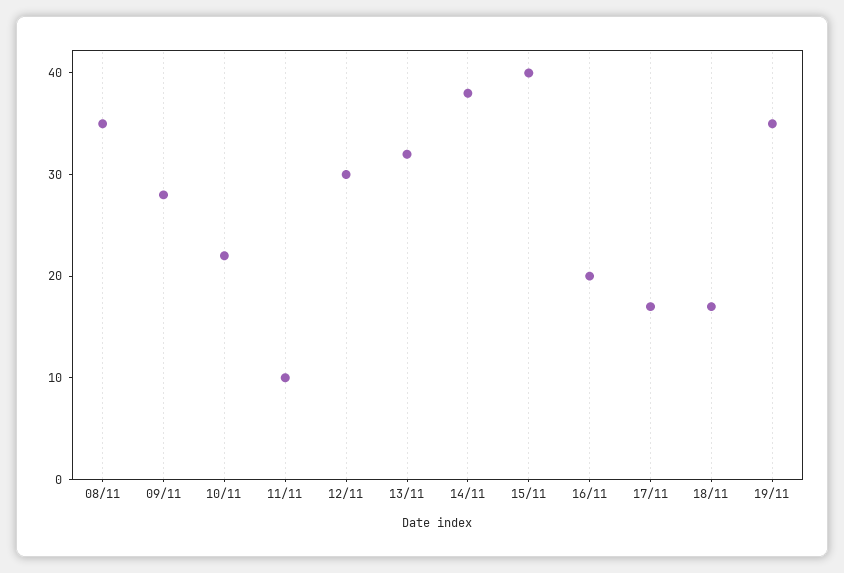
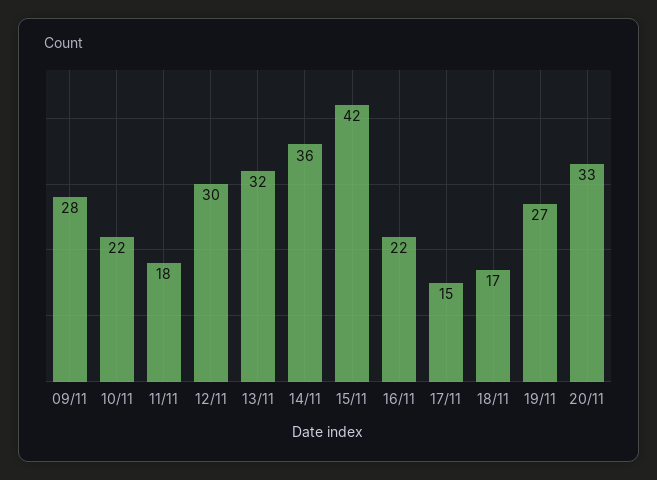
08/11: 35 -> none
11/11: 10 -> 18
14/11: 38 -> 36
15/11: 40 -> 42
16/11: 20 -> 22
17/11: 17 -> 15
19/11: 35 -> 27
20/11: none -> 33

